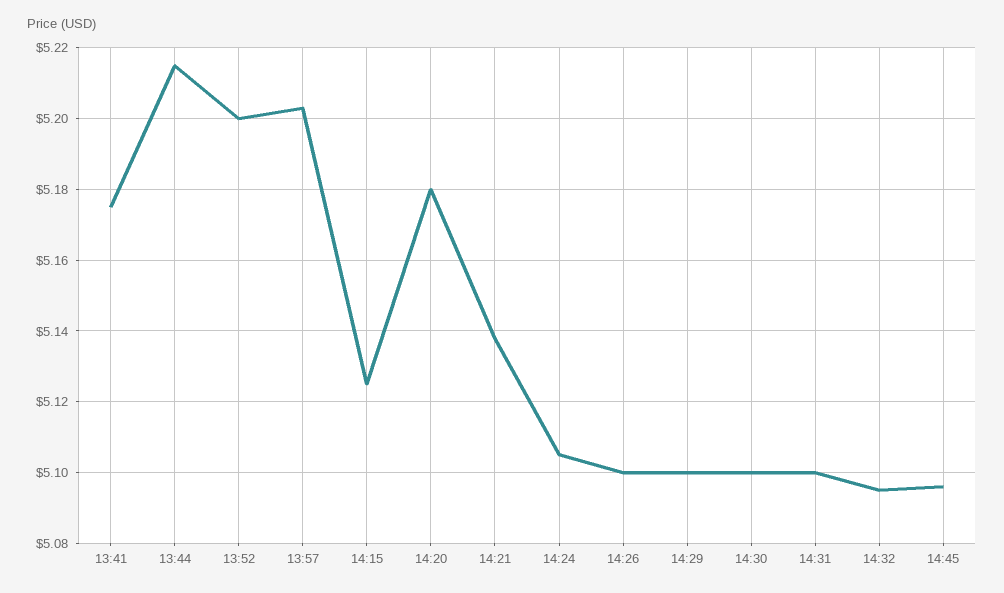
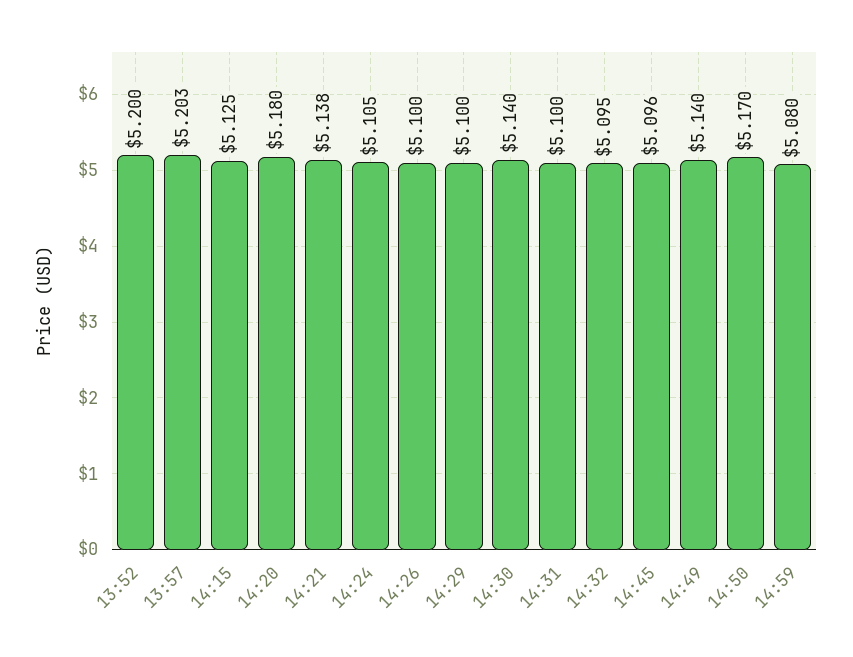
13:41: 5.175 -> none
13:44: 5.215 -> none
14:30: 5.1 -> 5.14
14:49: none -> 5.14
14:50: none -> 5.17
14:59: none -> 5.08

